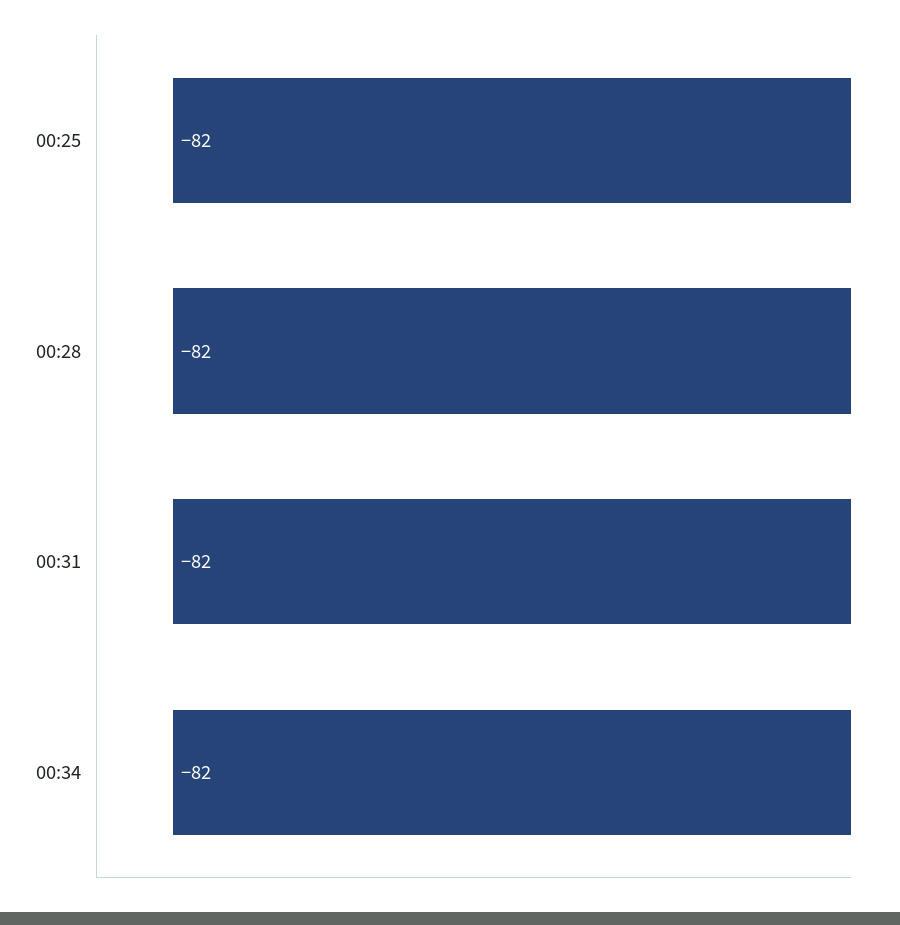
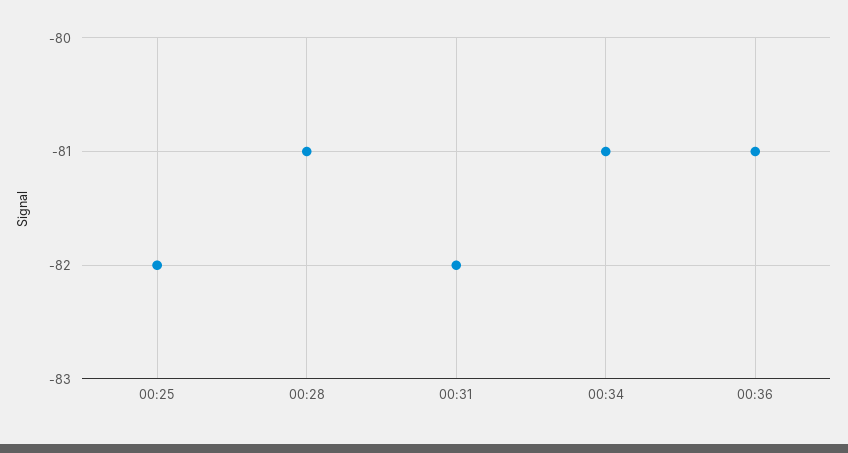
00:28: -82 -> -81
00:34: -82 -> -81
00:36: none -> -81

